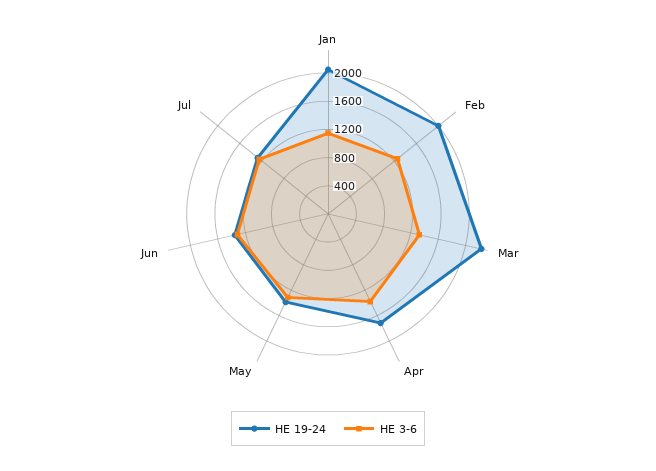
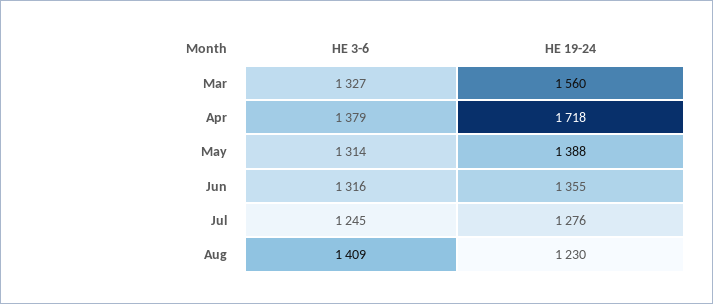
HE 19-24, Jan: 2000 -> none
HE 3-6, Jan: 1200 -> none
HE 19-24, Feb: 2000 -> none
HE 3-6, Feb: 1200 -> none
HE 19-24, Mar: 2200 -> 1560
HE 3-6, Aug: none -> 1409
HE 19-24, Aug: none -> 1230

